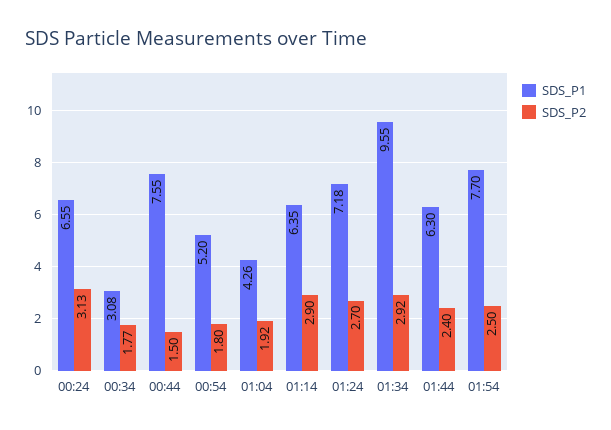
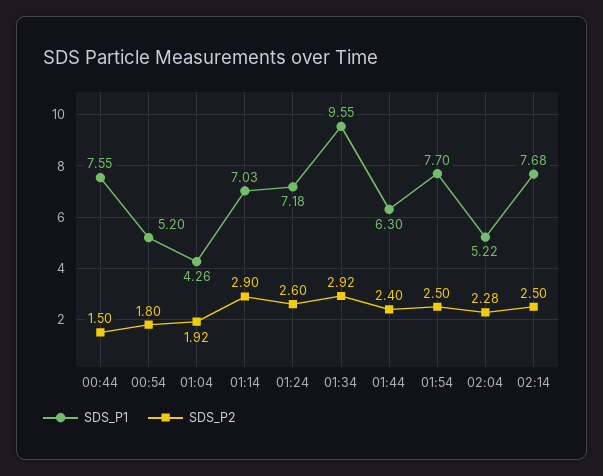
SDS_P1, 00:24: 6.55 -> none
SDS_P2, 00:24: 3.13 -> none
SDS_P1, 00:34: 3.08 -> none
SDS_P2, 00:34: 1.77 -> none
SDS_P1, 01:14: 6.35 -> 7.03
SDS_P2, 01:24: 2.7 -> 2.6
SDS_P1, 02:04: none -> 5.22
SDS_P2, 02:04: none -> 2.28
SDS_P1, 02:14: none -> 7.68
SDS_P2, 02:14: none -> 2.5

